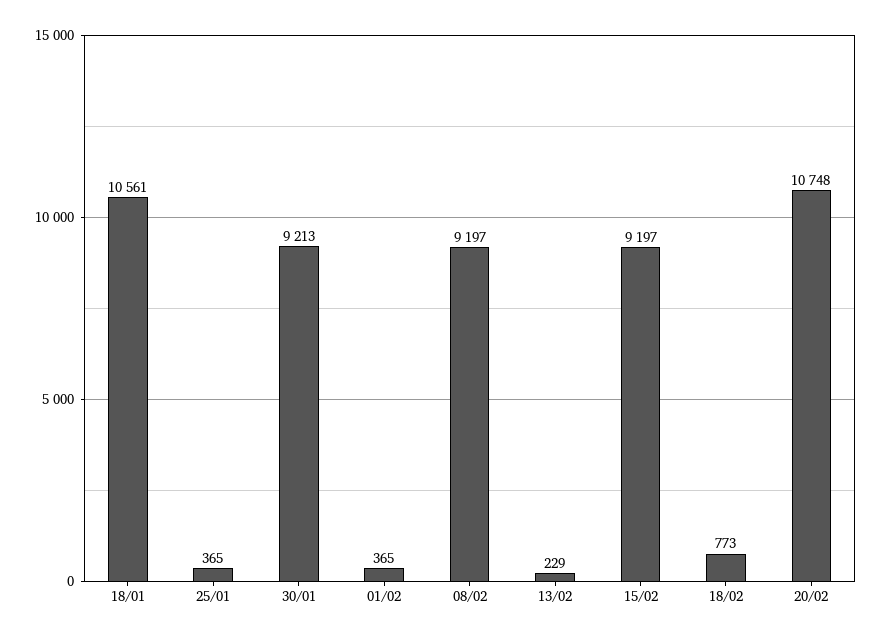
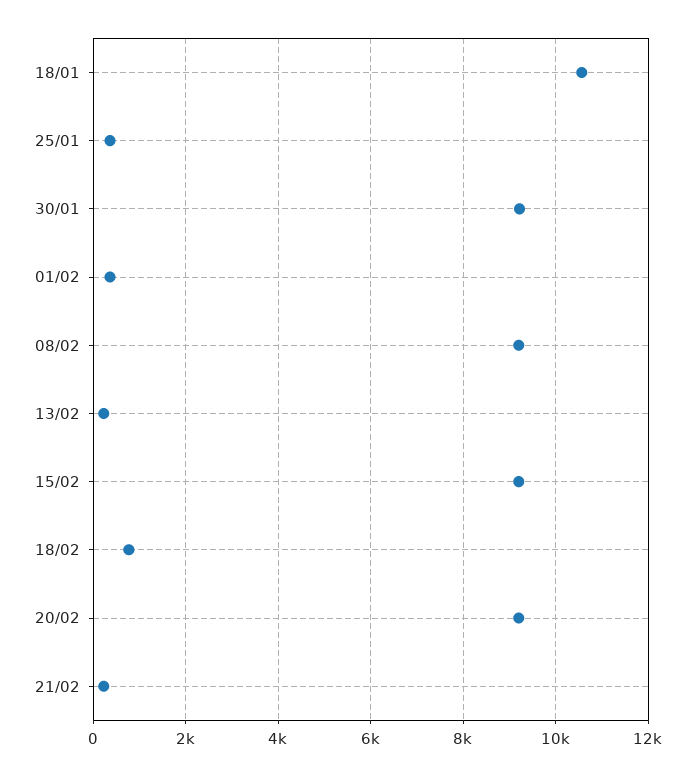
20/02: 10748 -> 9200
21/02: none -> 200

